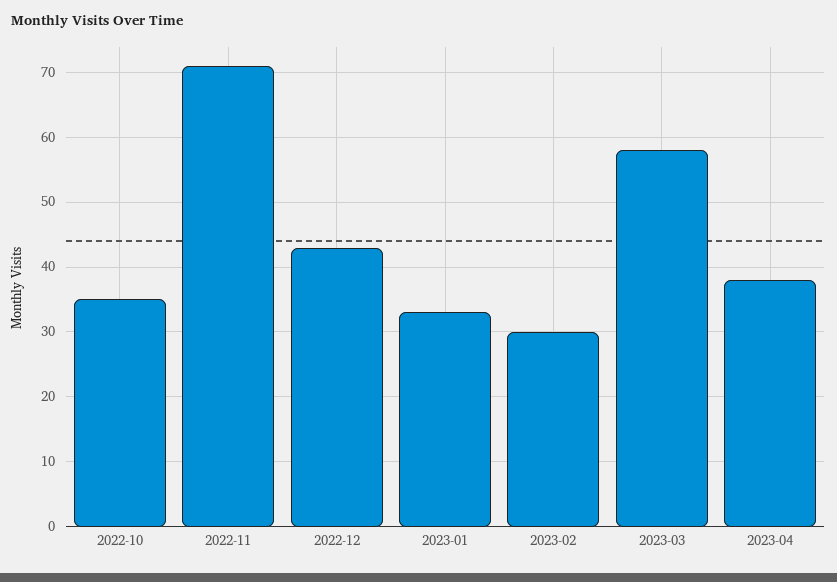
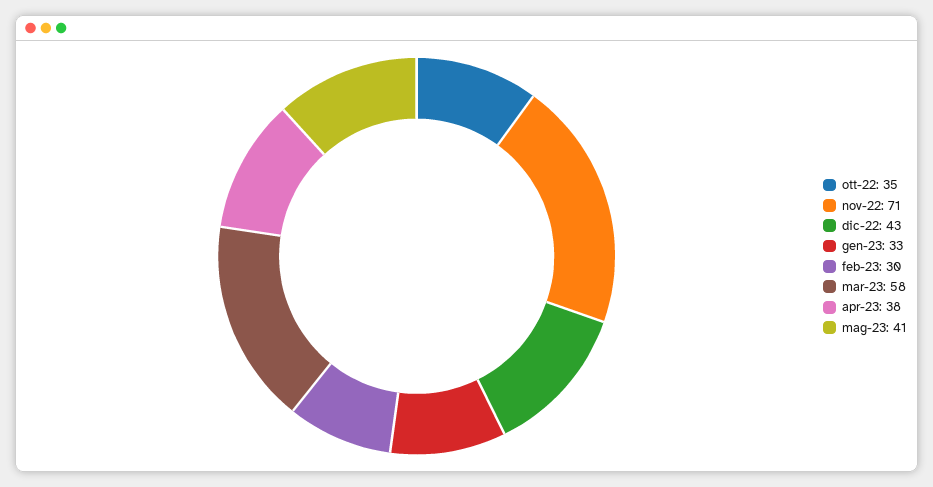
mag-23: none -> 41

